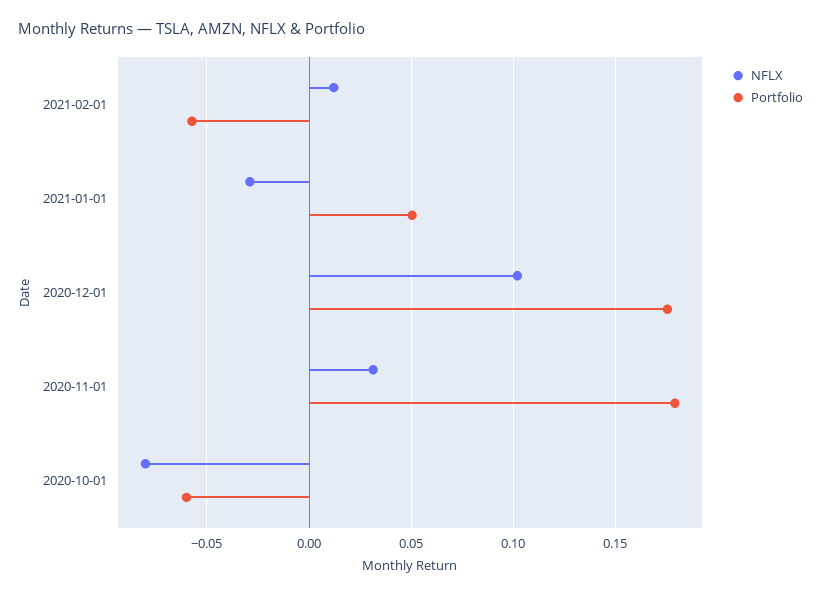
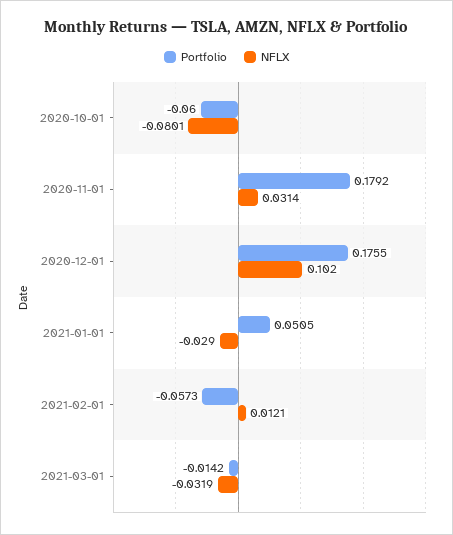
Portfolio, 2021-03-01: none -> -0.0142
NFLX, 2021-03-01: none -> -0.0319

